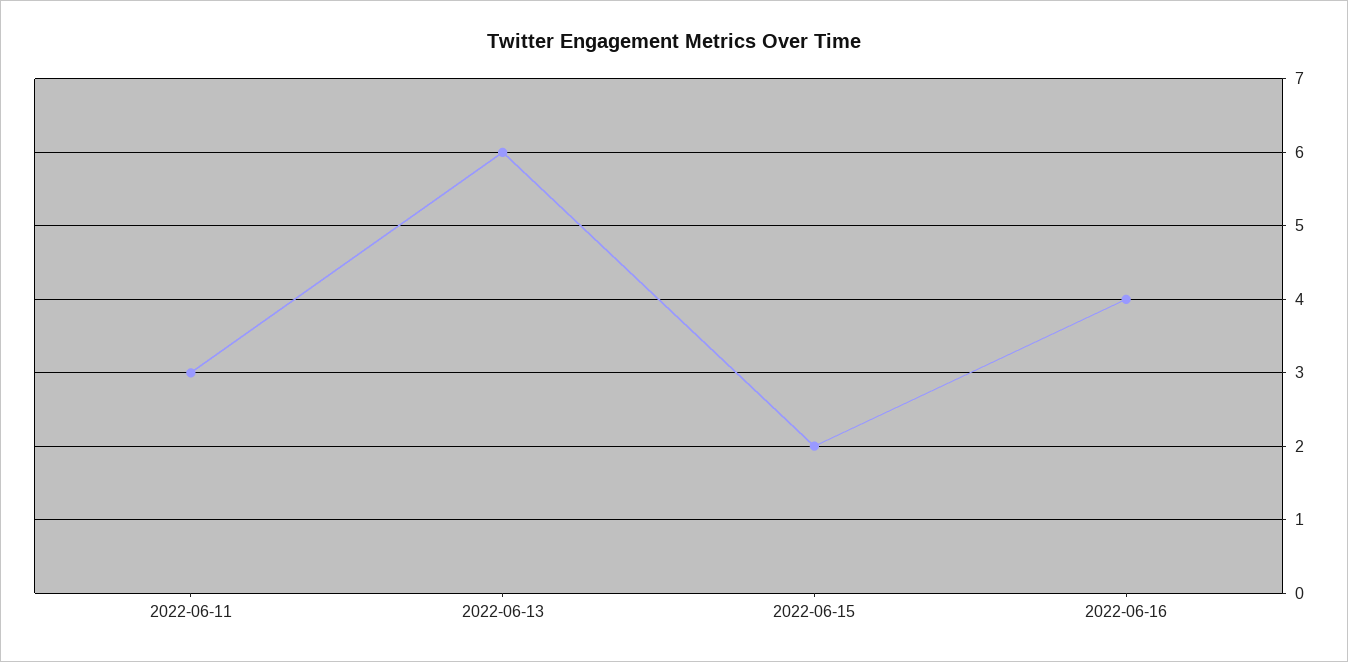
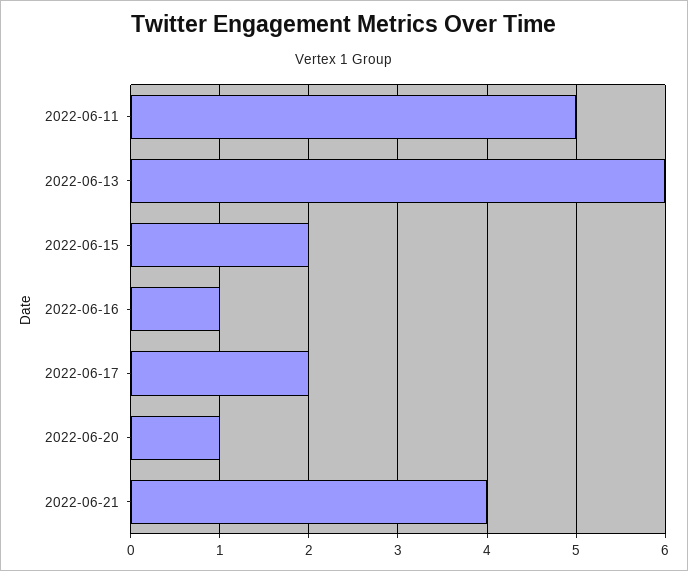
2022-06-11: 3 -> 5
2022-06-16: 4 -> 1
2022-06-17: none -> 2
2022-06-20: none -> 1
2022-06-21: none -> 4

